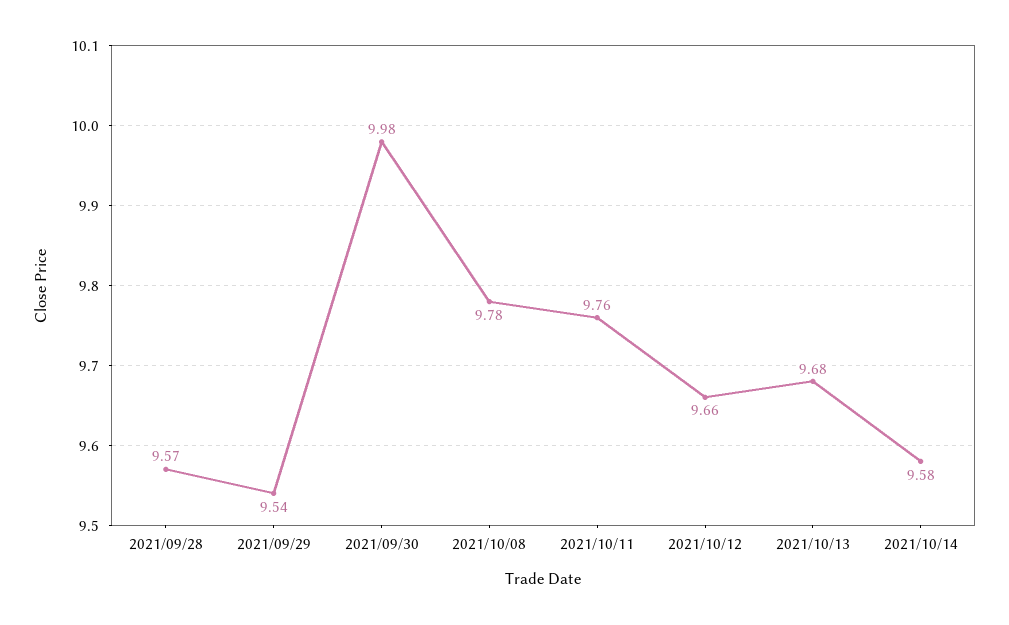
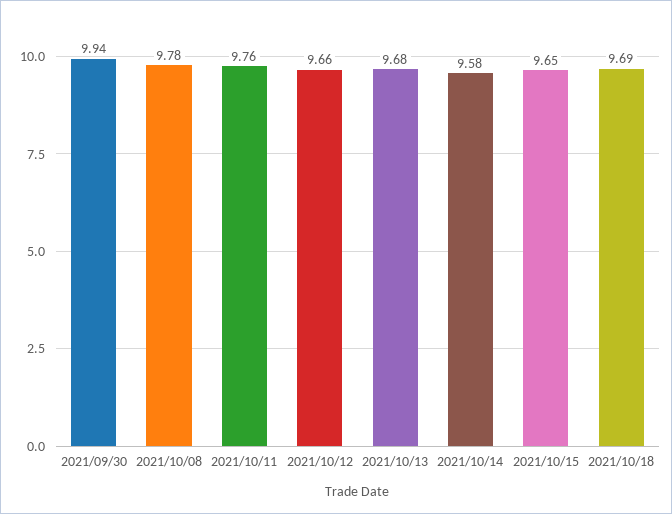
2021/09/28: 9.57 -> none
2021/09/29: 9.54 -> none
2021/09/30: 9.98 -> 9.94
2021/10/15: none -> 9.65
2021/10/18: none -> 9.69

